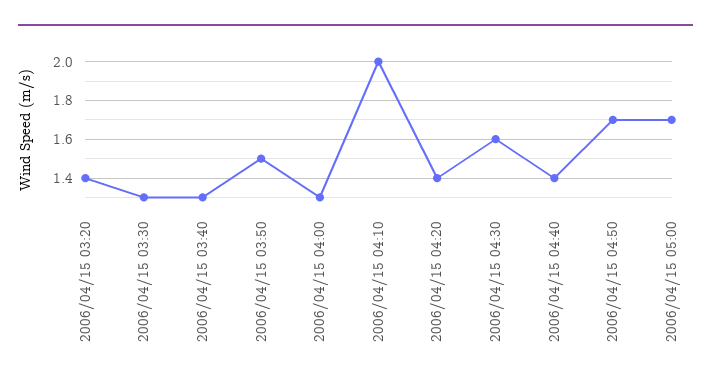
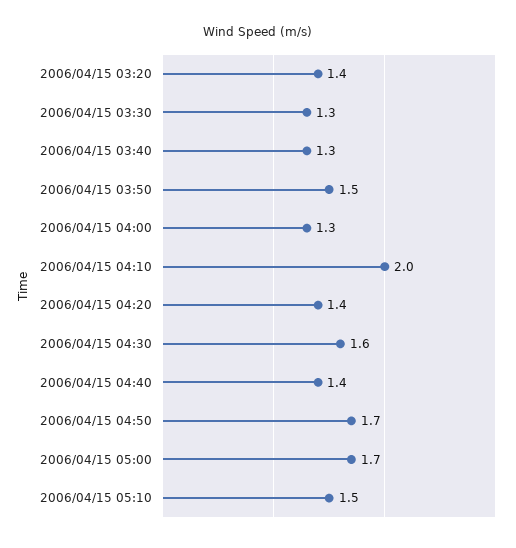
2006/04/15 05:10: none -> 1.5

